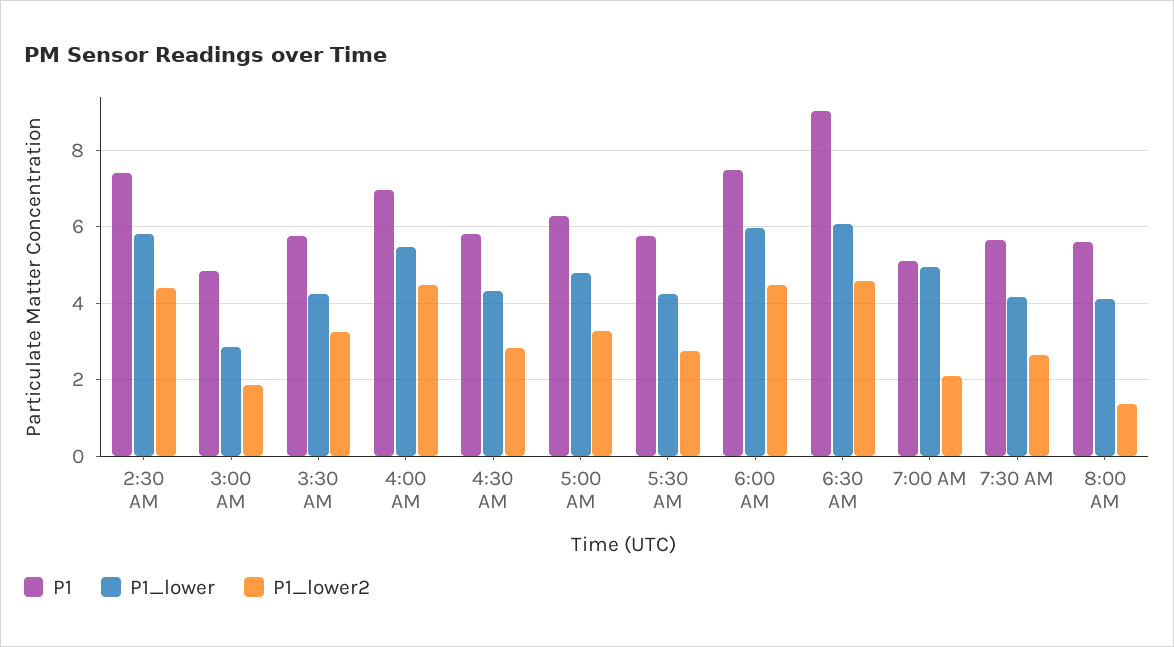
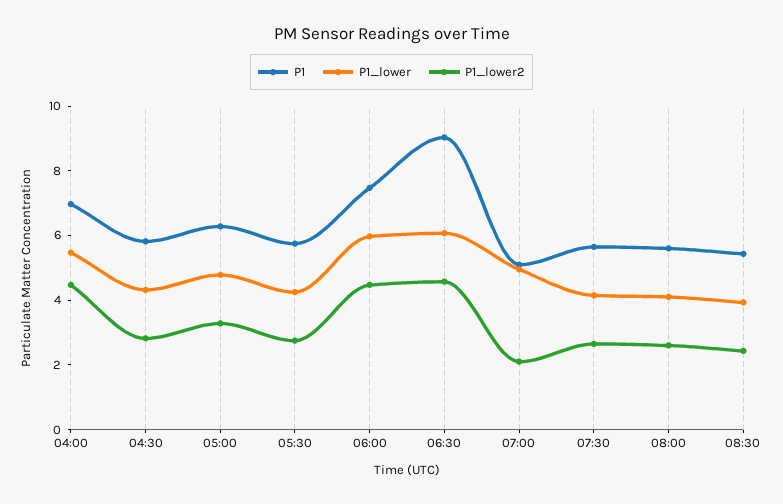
P1, 2:30 AM: 7.4 -> none
P1_lower, 2:30 AM: 5.8 -> none
P1_lower2, 2:30 AM: 4.4 -> none
P1, 3:00 AM: 4.8 -> none
P1_lower, 3:00 AM: 2.8 -> none
P1_lower2, 3:00 AM: 1.8 -> none
P1, 3:30 AM: 5.8 -> none
P1_lower, 3:30 AM: 4.2 -> none
P1_lower2, 3:30 AM: 3.2 -> none
P1_lower2, 8:00 AM: 1.4 -> 2.5
P1, 08:30: none -> 5.5
P1_lower, 08:30: none -> 4
P1_lower2, 08:30: none -> 2.5

